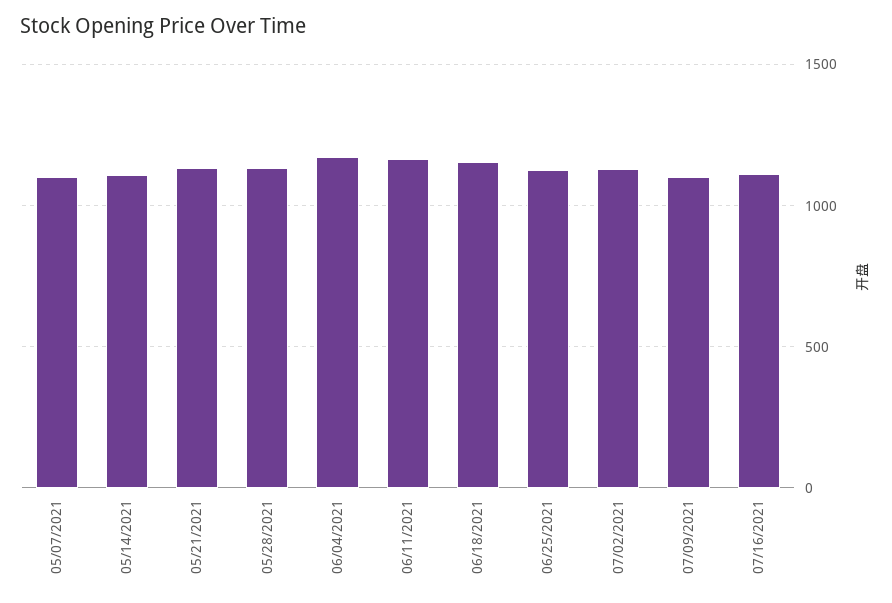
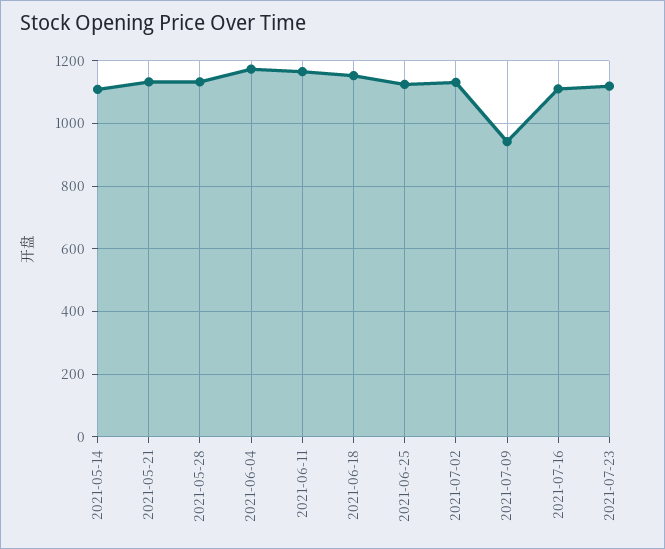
05/07/2021: 1100 -> none
07/09/2021: 1100 -> 940
2021-07-23: none -> 1120

